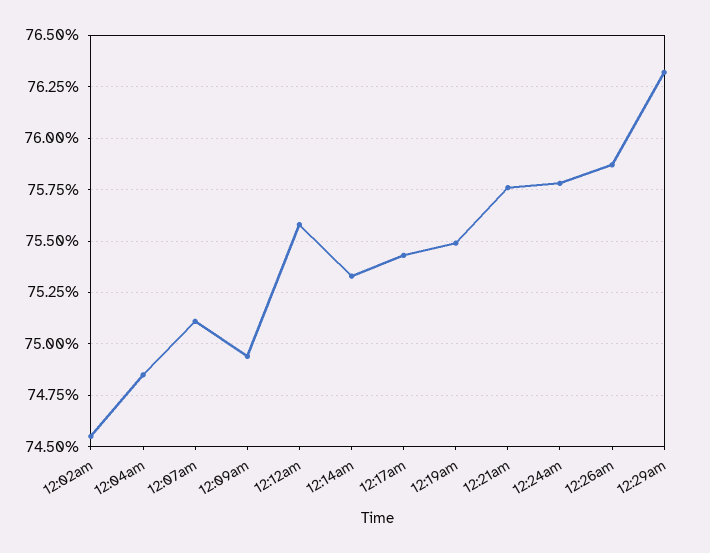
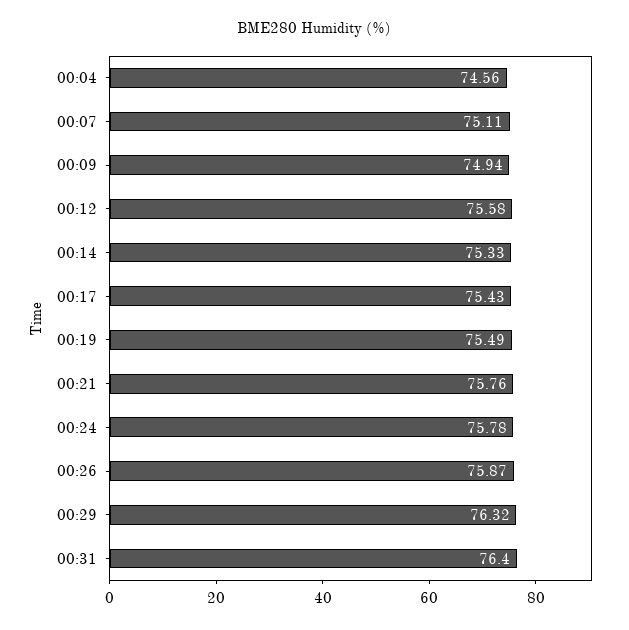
12:02am: 74.55 -> none
12:04am: 74.85 -> 74.56
00:31: none -> 76.4

